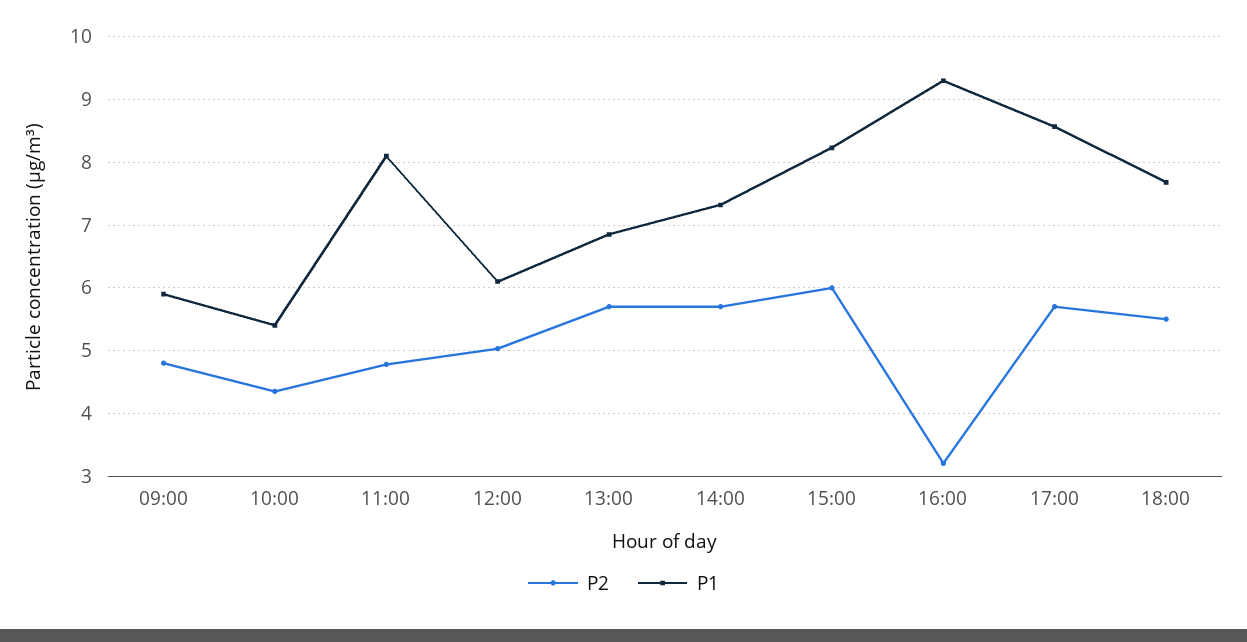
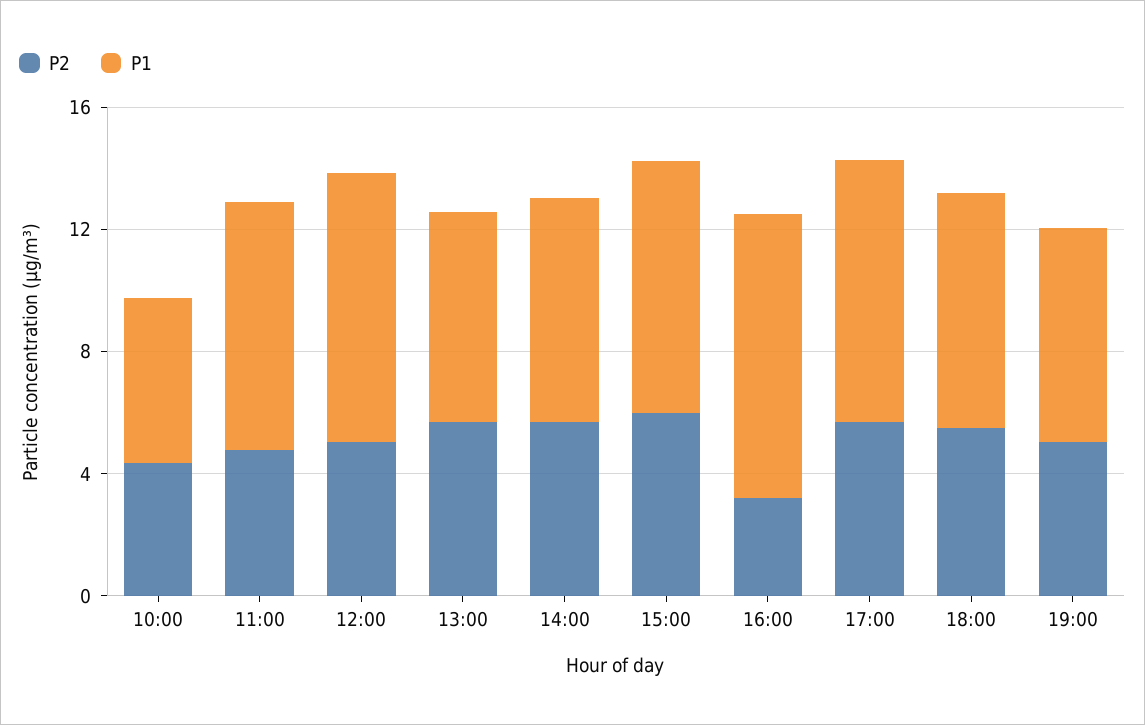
P2, 09:00: 4.8 -> none
P1, 09:00: 5.9 -> none
P1, 12:00: 6.1 -> 9
P2, 19:00: none -> 5
P1, 19:00: none -> 7

